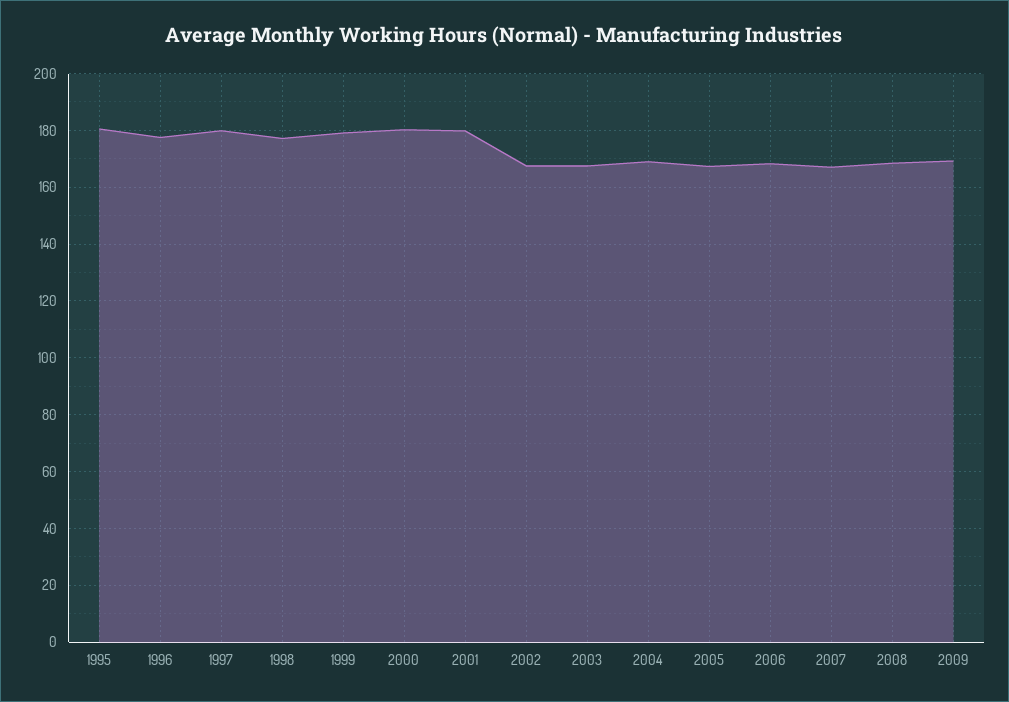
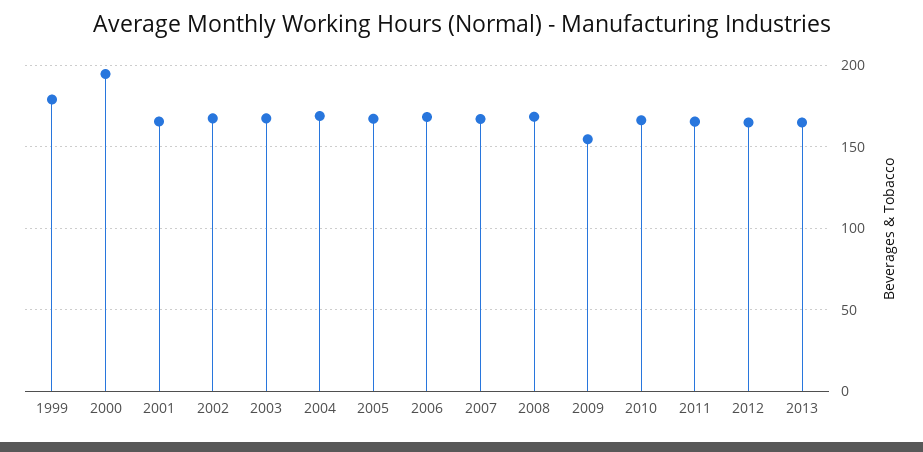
1995: 180 -> none
1996: 177.5 -> none
1997: 180 -> none
1998: 177.5 -> none
2000: 180 -> 195
2001: 180 -> 165
2009: 170 -> 155
2010: none -> 165
2011: none -> 165
2012: none -> 165
2013: none -> 165

